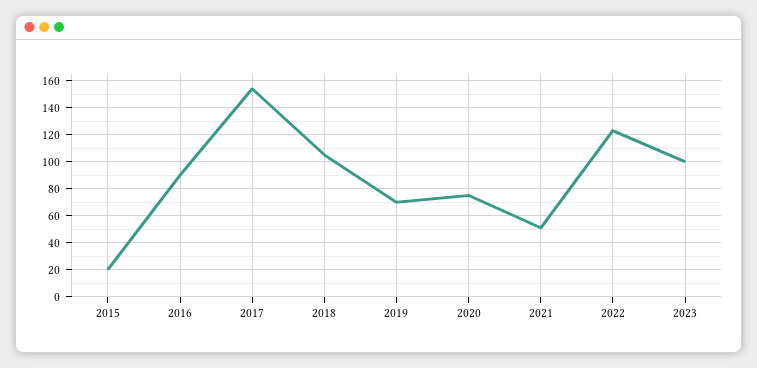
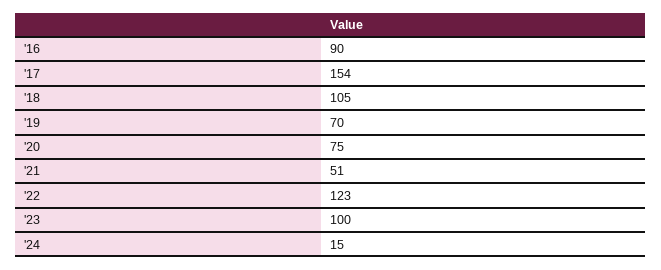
2015: 20 -> none
'24: none -> 15

